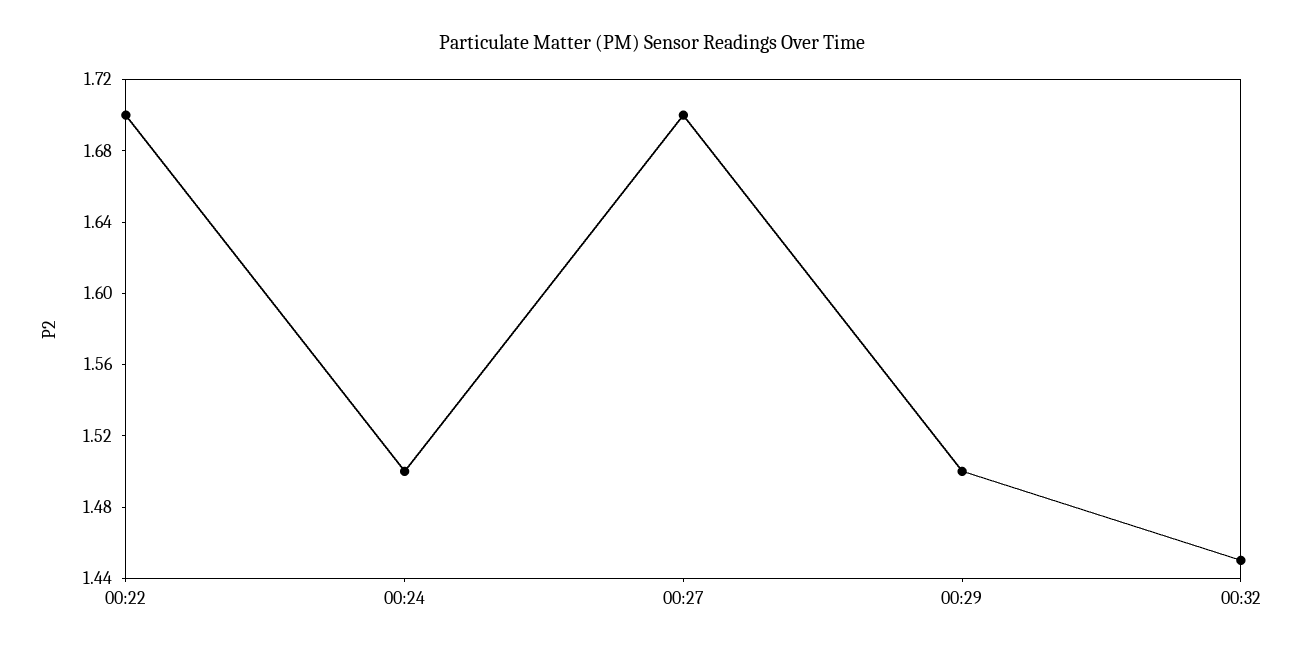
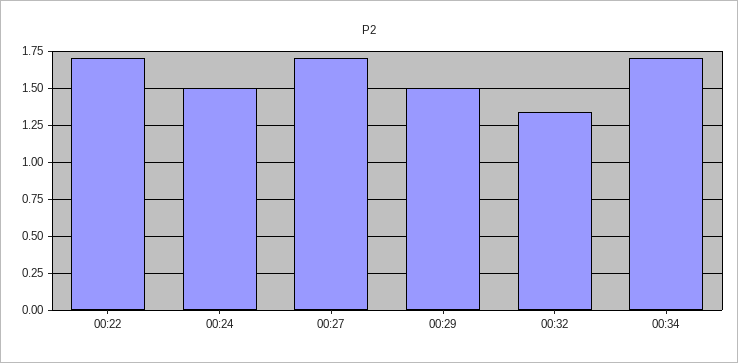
00:32: 1.45 -> 1.35
00:34: none -> 1.7

